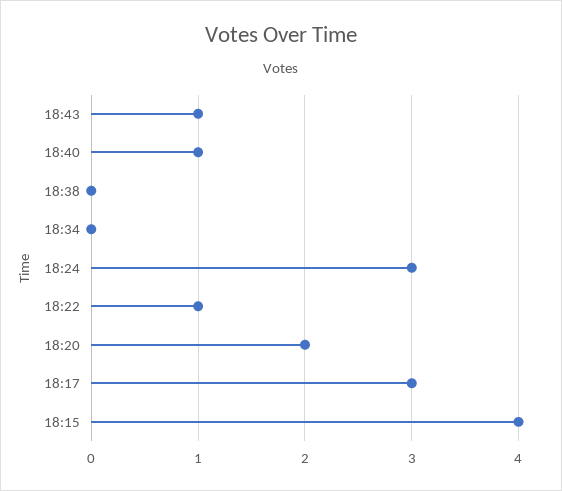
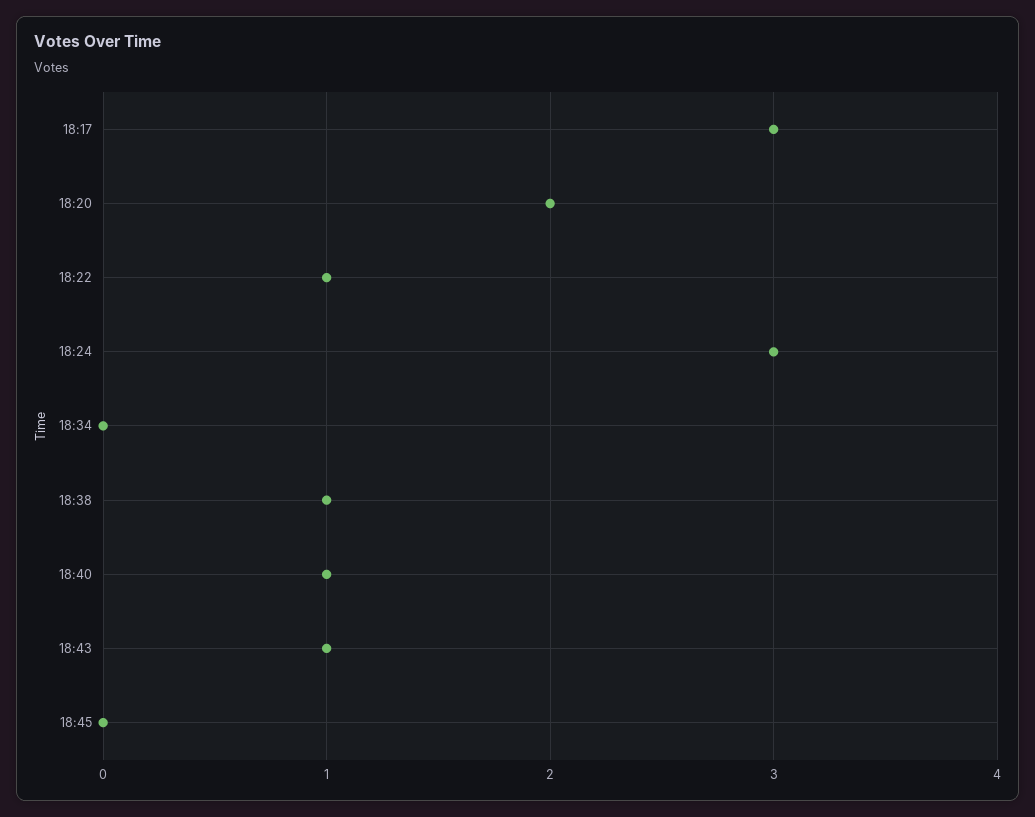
18:38: 0 -> 1
18:15: 4 -> none
18:45: none -> 0

